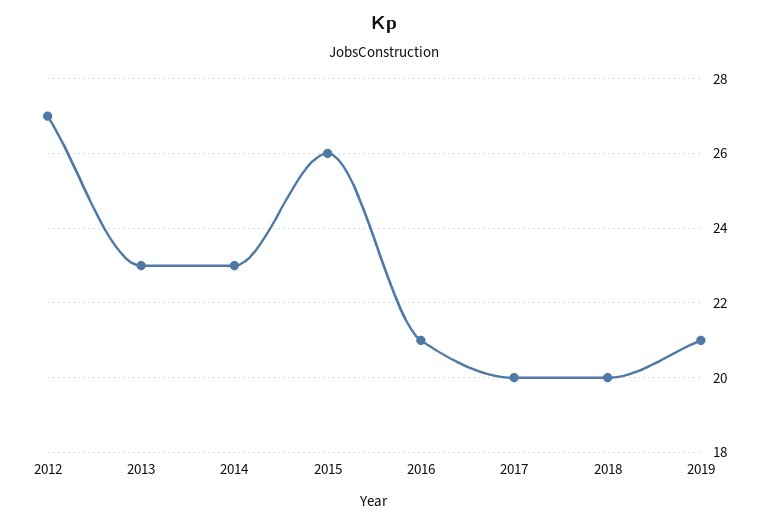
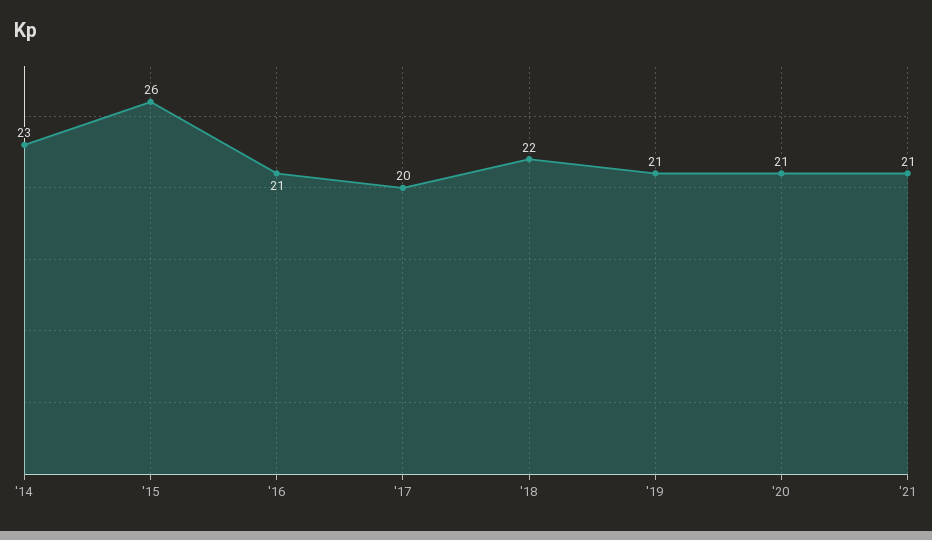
2012: 27 -> none
2013: 23 -> none
2018: 20 -> 22
'20: none -> 21
'21: none -> 21

